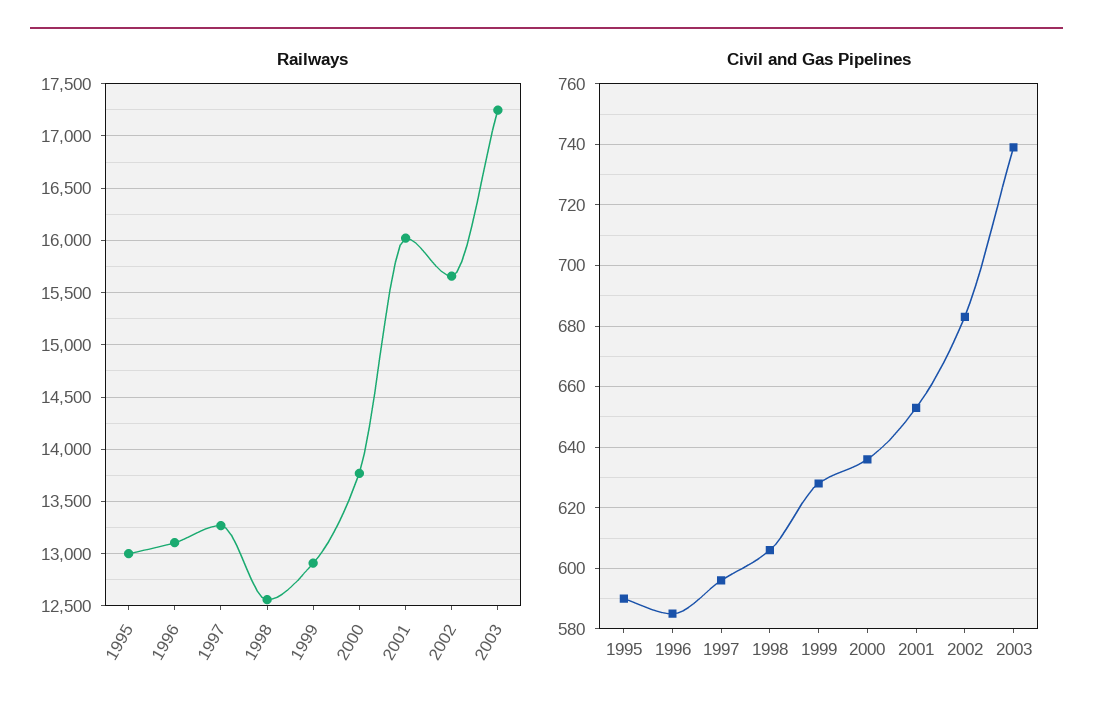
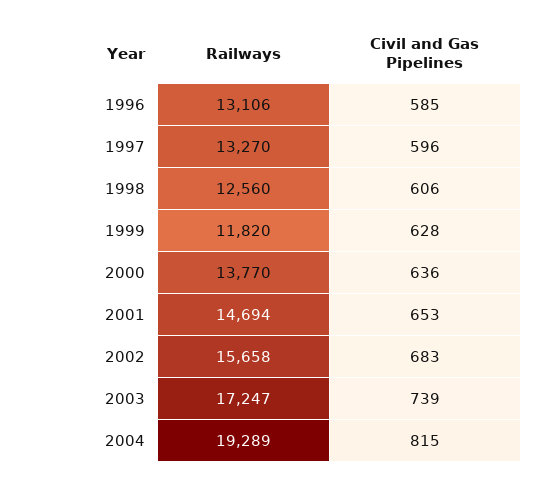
Railways, 1995: 13000 -> none
Railways, 1999: 12900 -> 11820
Railways, 2001: 16000 -> 14694
Civil and Gas Pipelines, 1995: 590 -> none
Railways, 2004: none -> 19289
Civil and Gas Pipelines, 2004: none -> 815

